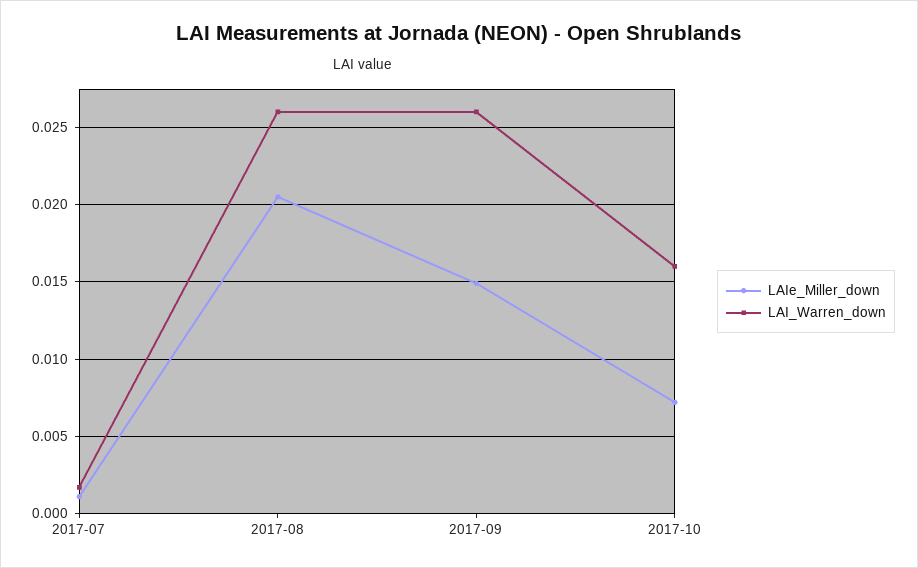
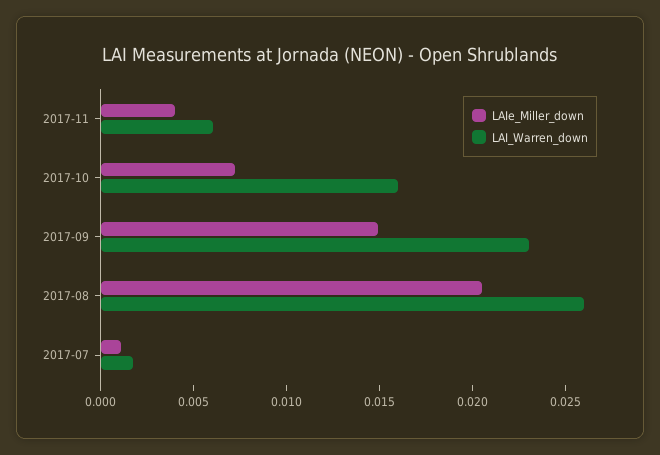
LAI_Warren_down, 2017-09: 0.026 -> 0.023
LAIe_Miller_down, 2017-11: none -> 0.004
LAI_Warren_down, 2017-11: none -> 0.006

